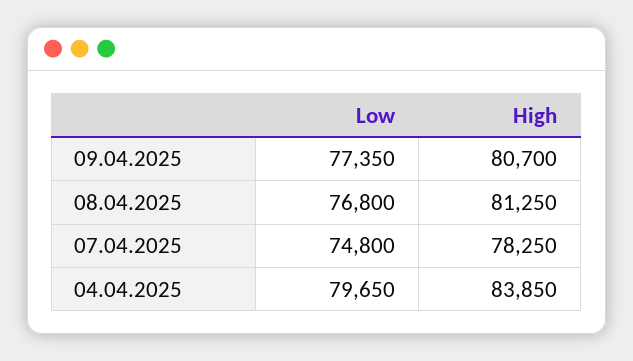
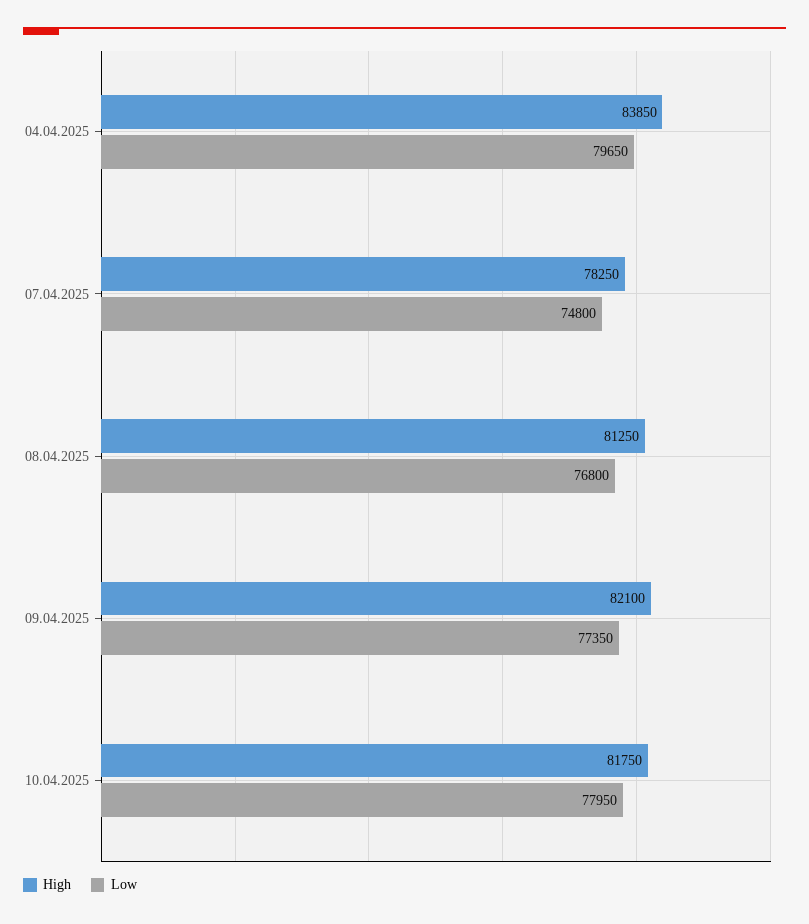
High, 09.04.2025: 80700 -> 82100
High, 10.04.2025: none -> 81750
Low, 10.04.2025: none -> 77950

